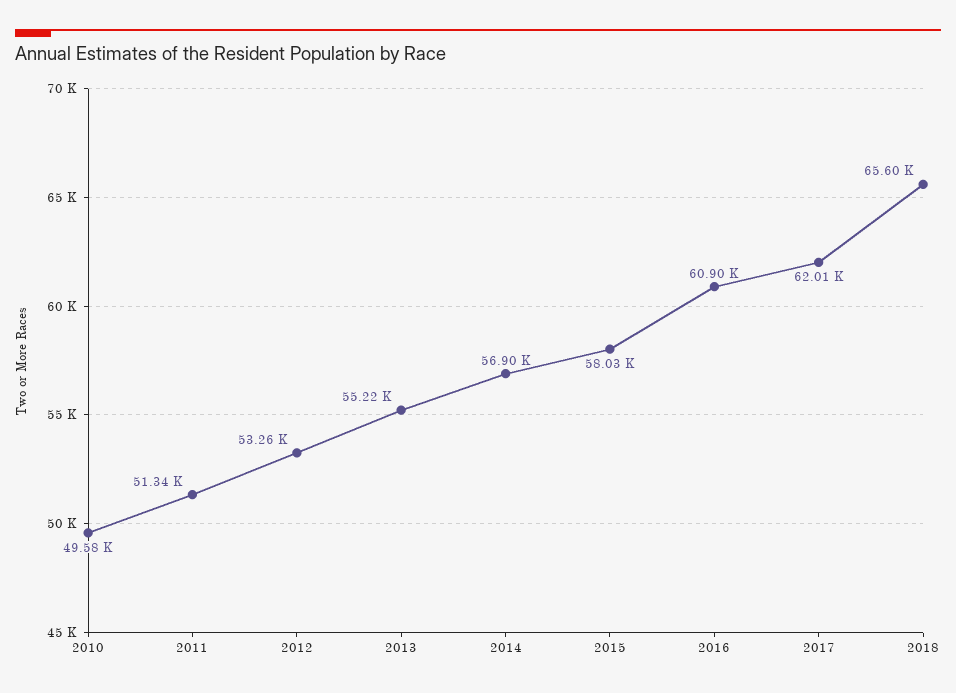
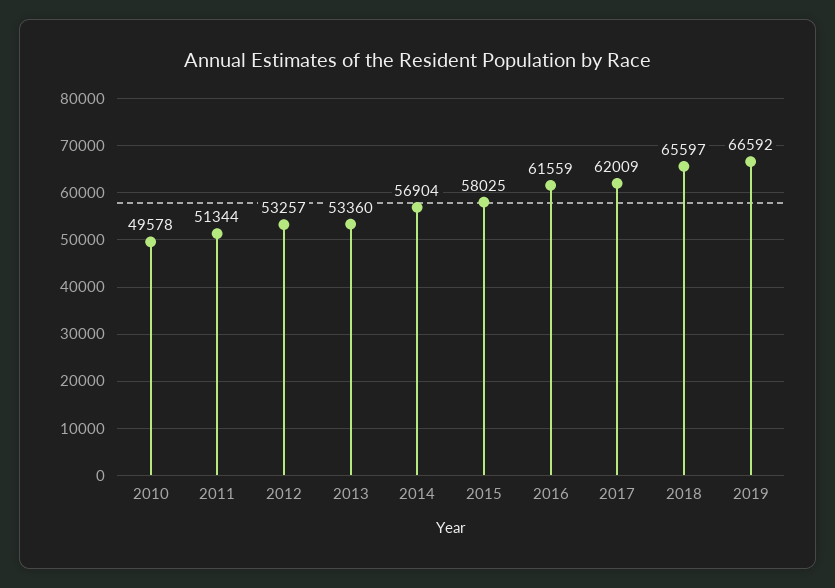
2013: 55220 -> 53360
2016: 60900 -> 61559
2019: none -> 66592

